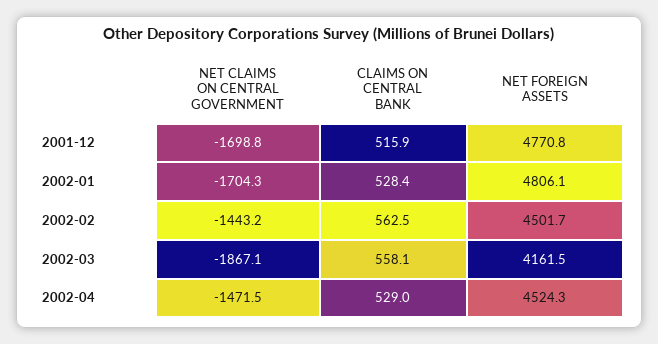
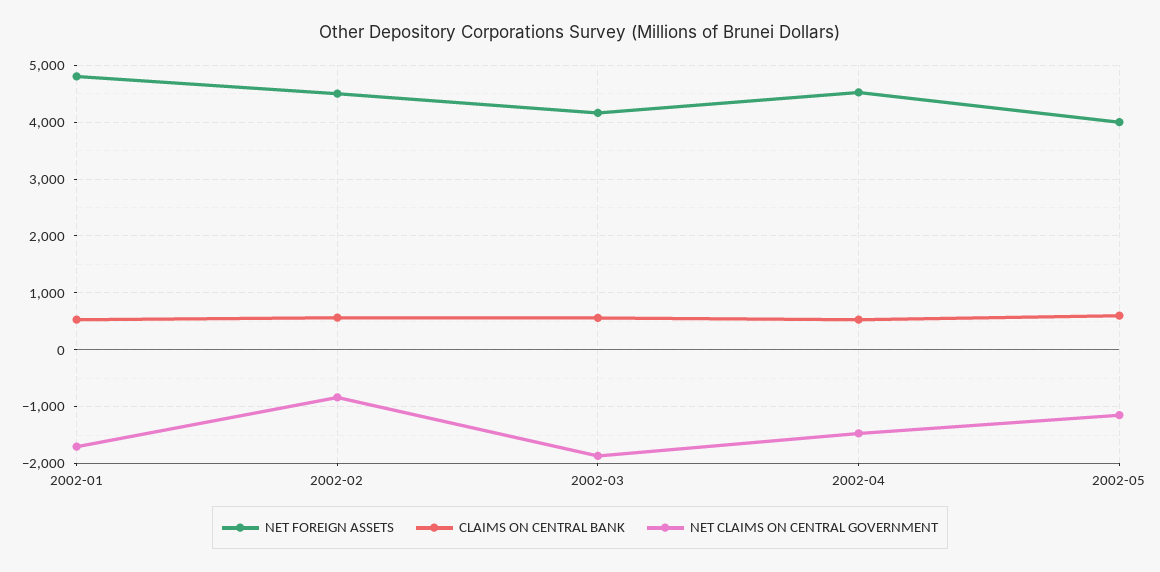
NET CLAIMS ON CENTRAL GOVERNMENT, 2001-12: -1698.8 -> none
CLAIMS ON CENTRAL BANK, 2001-12: 515.9 -> none
NET FOREIGN ASSETS, 2001-12: 4770.8 -> none
NET CLAIMS ON CENTRAL GOVERNMENT, 2002-02: -1443.2 -> -800
NET FOREIGN ASSETS, 2002-05: none -> 4000
CLAIMS ON CENTRAL BANK, 2002-05: none -> 600
NET CLAIMS ON CENTRAL GOVERNMENT, 2002-05: none -> -1200

